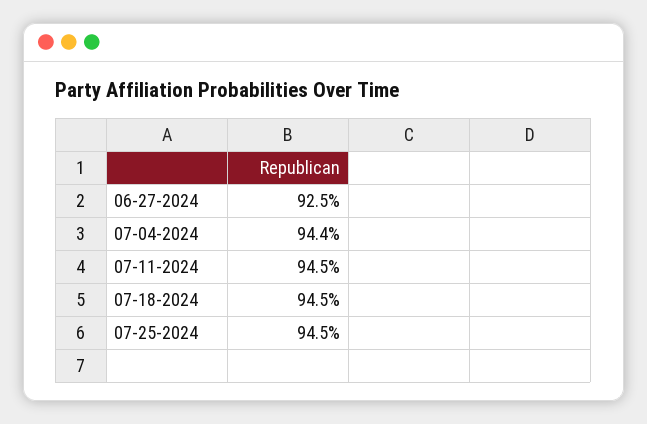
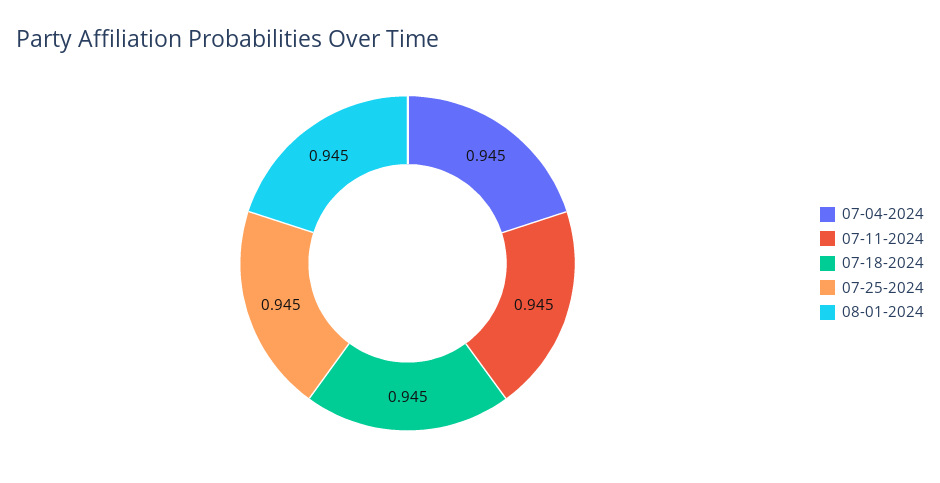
06-27-2024: 0.925 -> none
07-04-2024: 0.944 -> 0.945
08-01-2024: none -> 0.945

